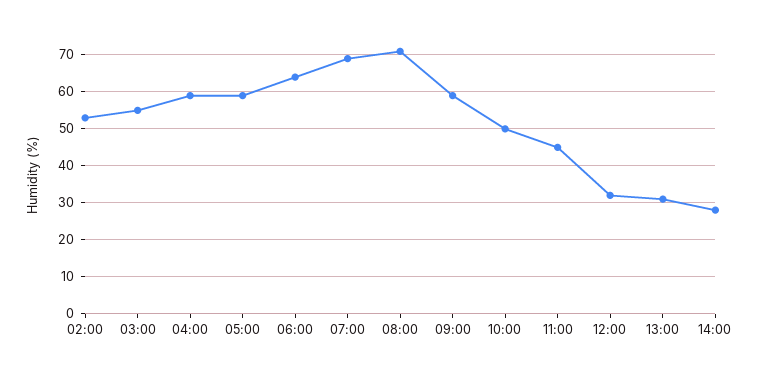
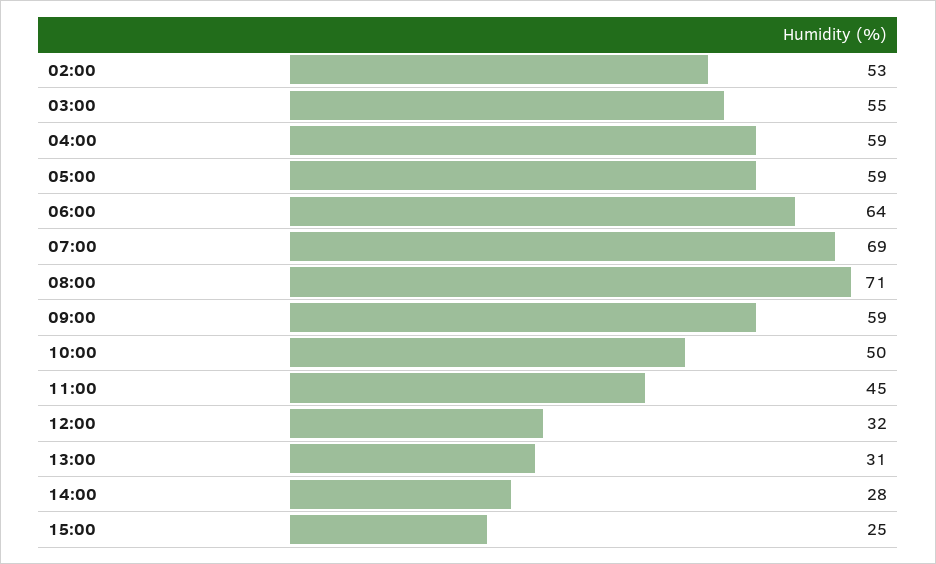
15:00: none -> 25

